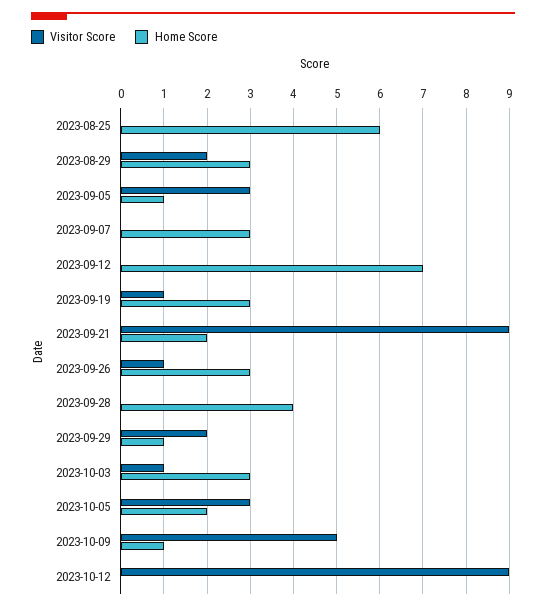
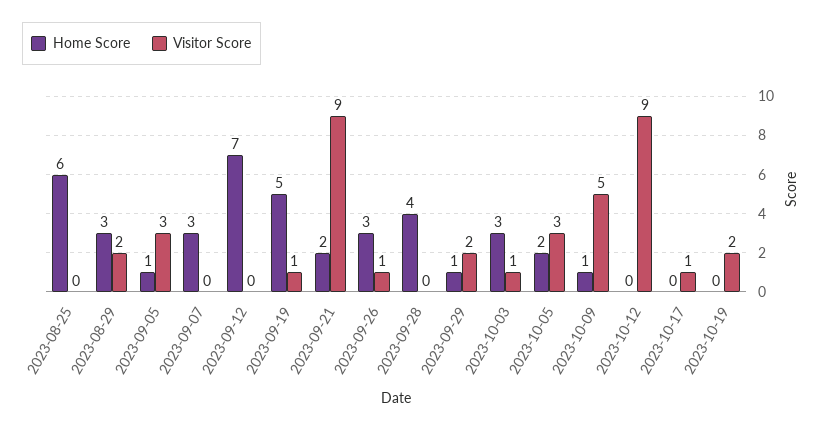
Home Score, 2023-09-19: 3 -> 5
Home Score, 2023-10-17: none -> 0
Visitor Score, 2023-10-17: none -> 1
Home Score, 2023-10-19: none -> 0
Visitor Score, 2023-10-19: none -> 2

